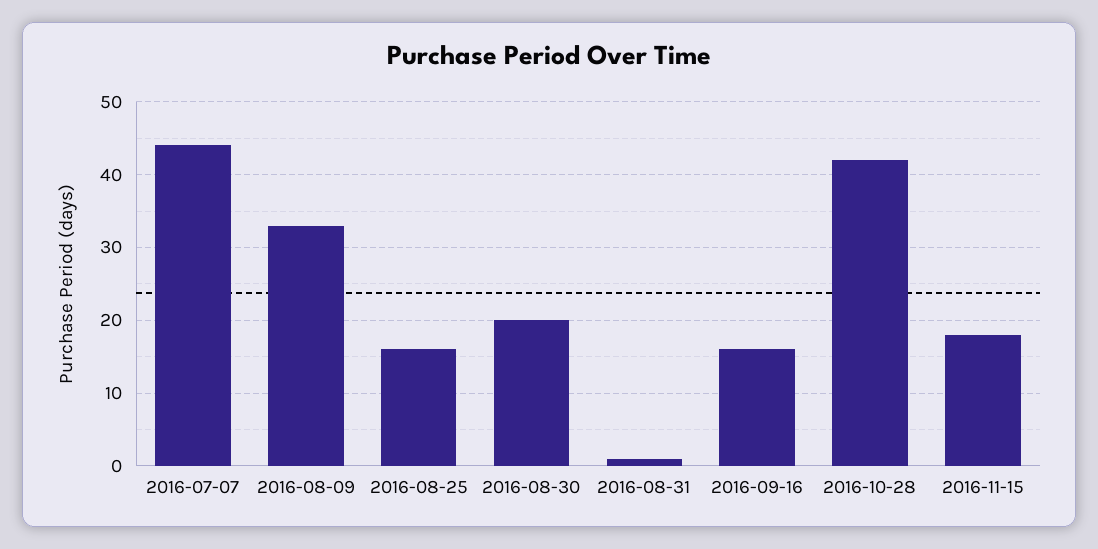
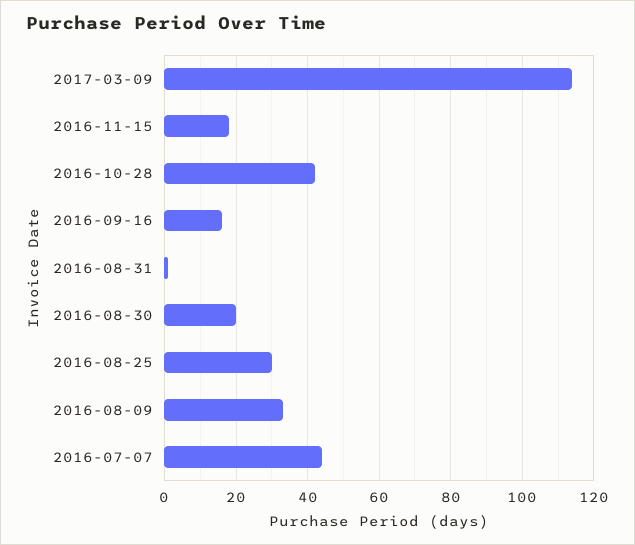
2016-08-25: 16 -> 30
2017-03-09: none -> 115

